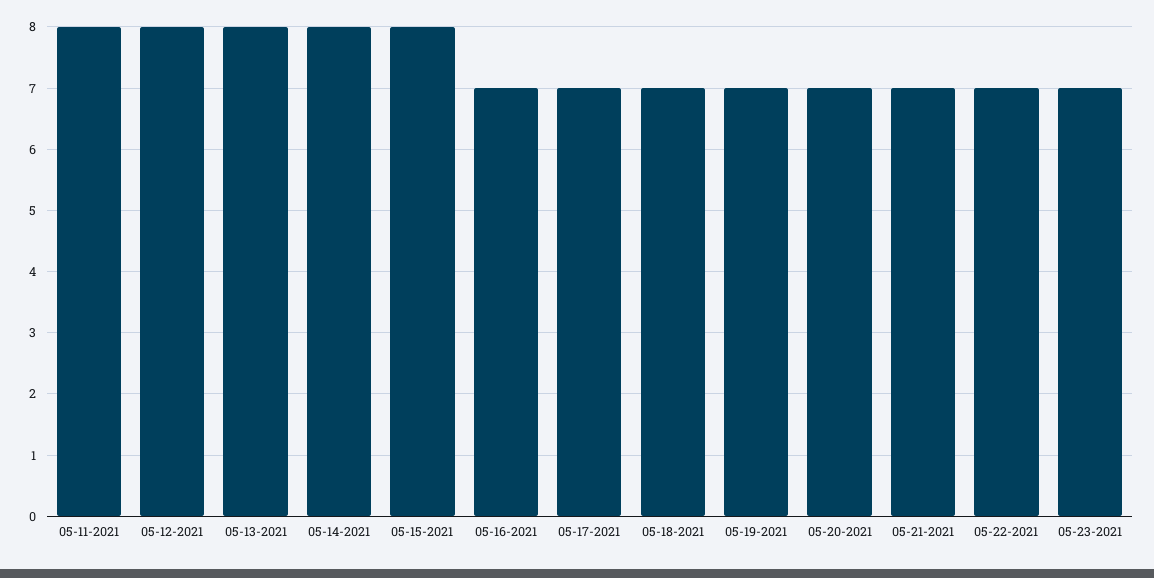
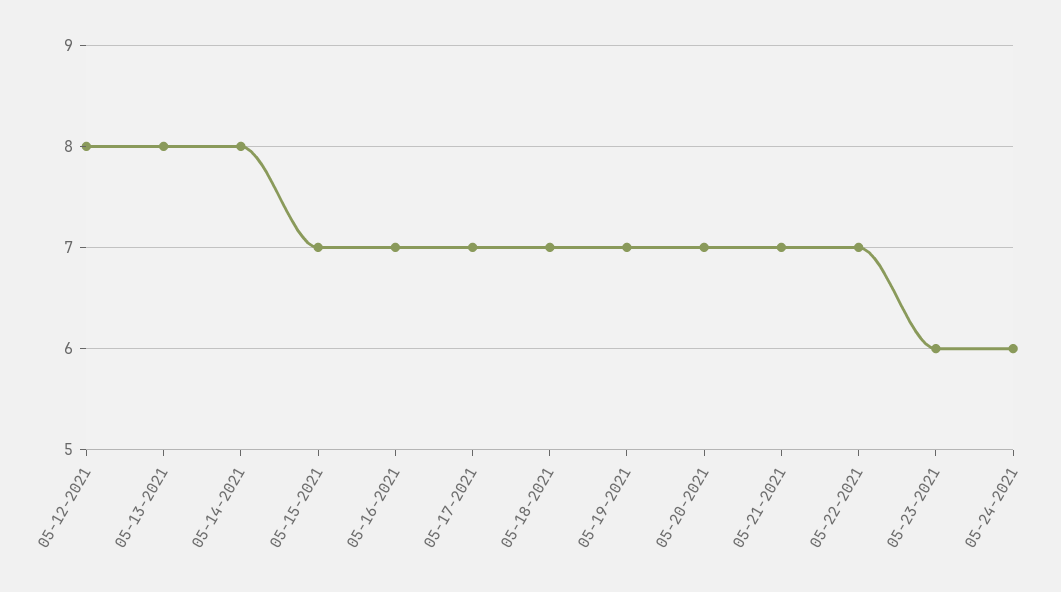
05-11-2021: 8 -> none
05-15-2021: 8 -> 7
05-23-2021: 7 -> 6
05-24-2021: none -> 6

